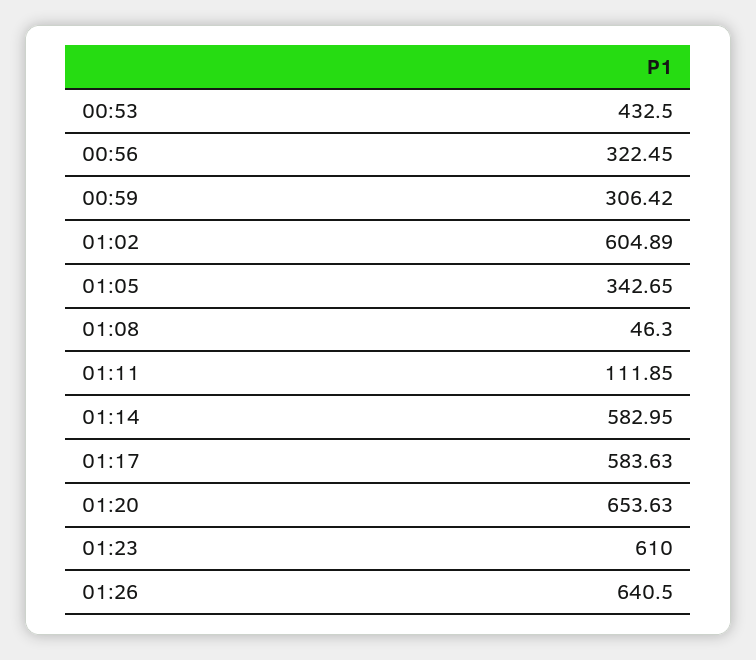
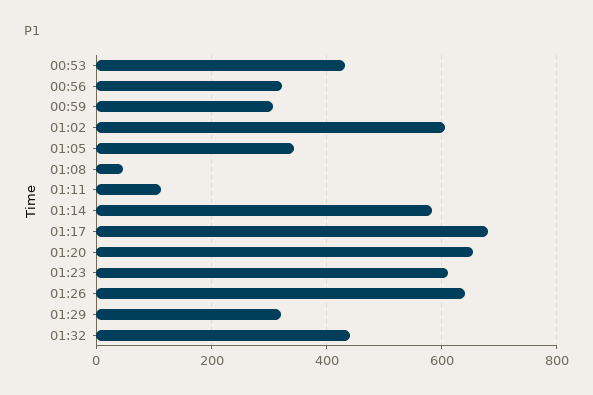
01:17: 583.63 -> 680
01:29: none -> 320
01:32: none -> 440

